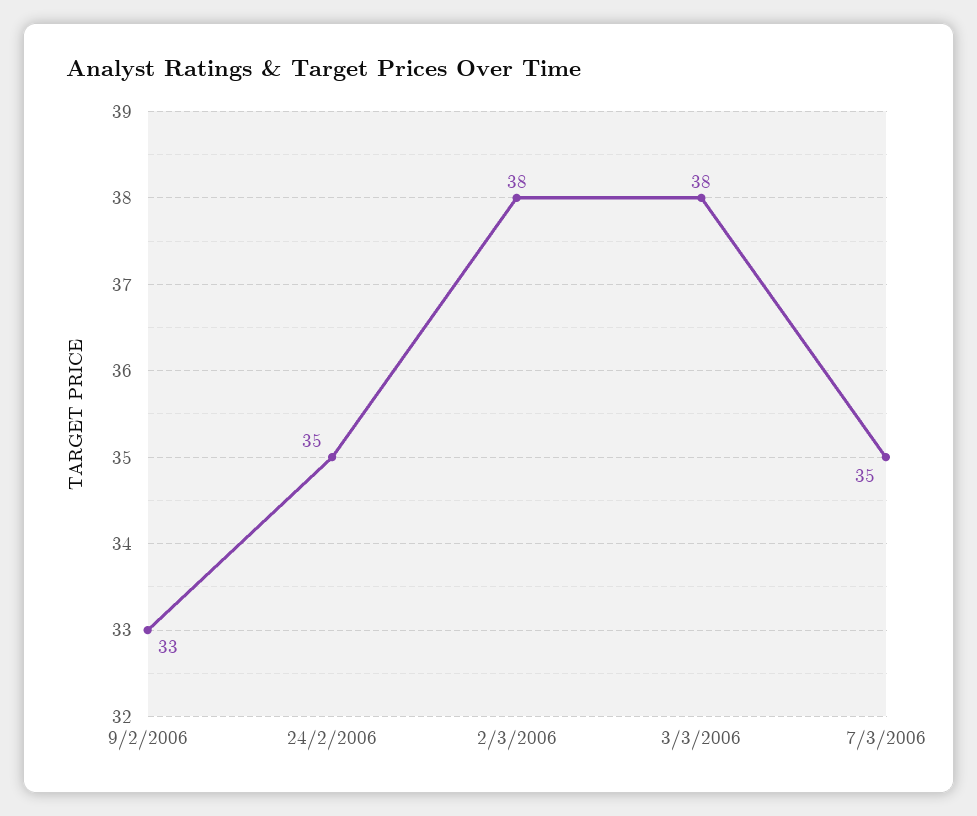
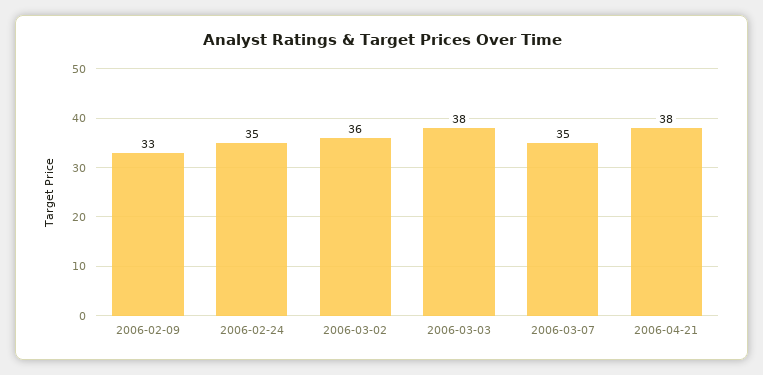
2/3/2006: 38 -> 36
2006-04-21: none -> 38

